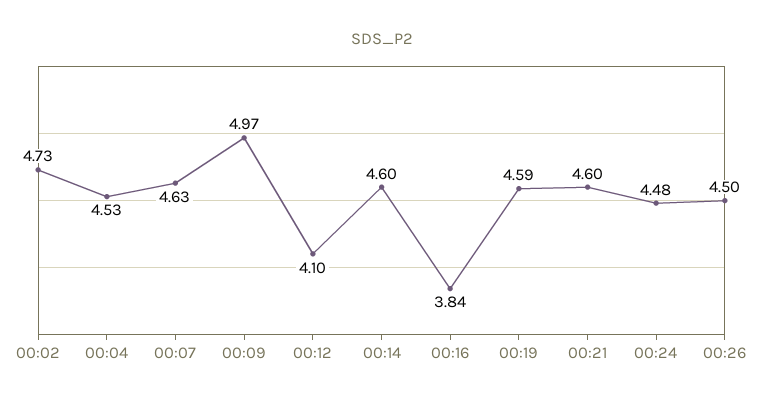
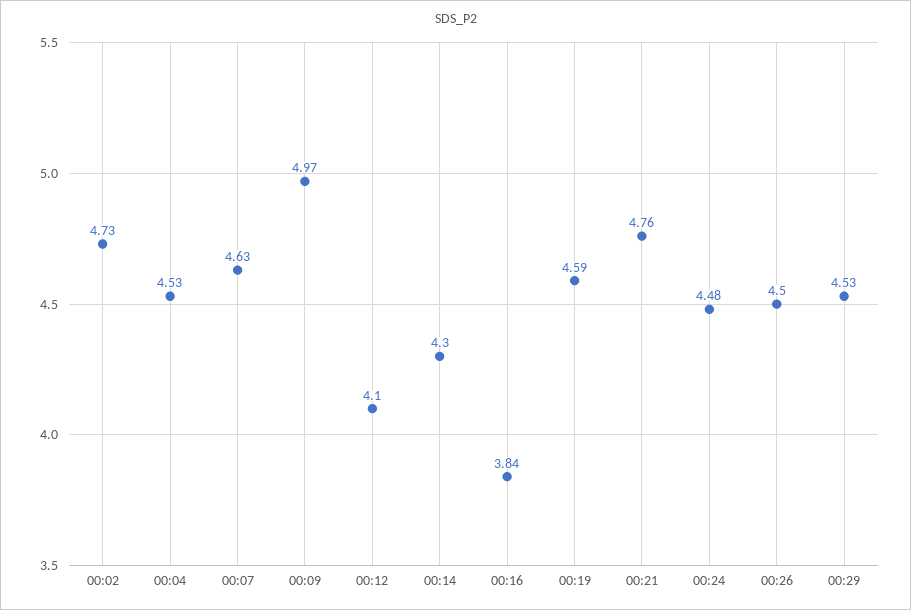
00:14: 4.6 -> 4.3
00:21: 4.6 -> 4.76
00:29: none -> 4.53

